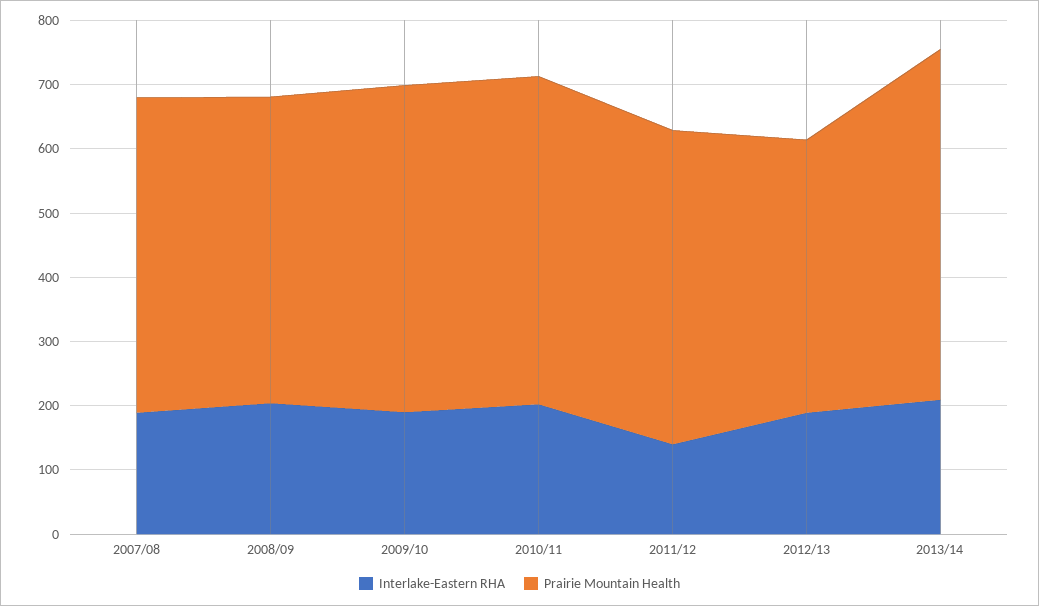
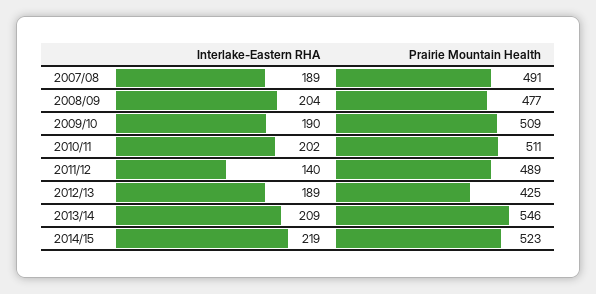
Interlake-Eastern RHA, 2014/15: none -> 219
Prairie Mountain Health, 2014/15: none -> 523

